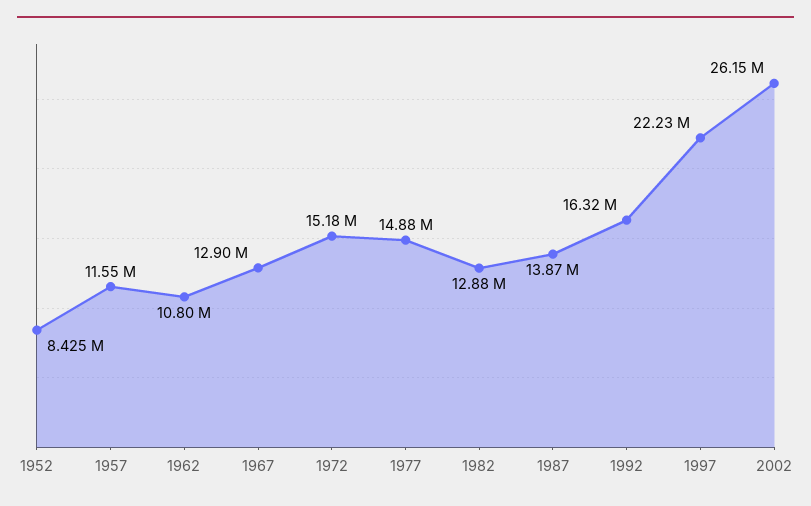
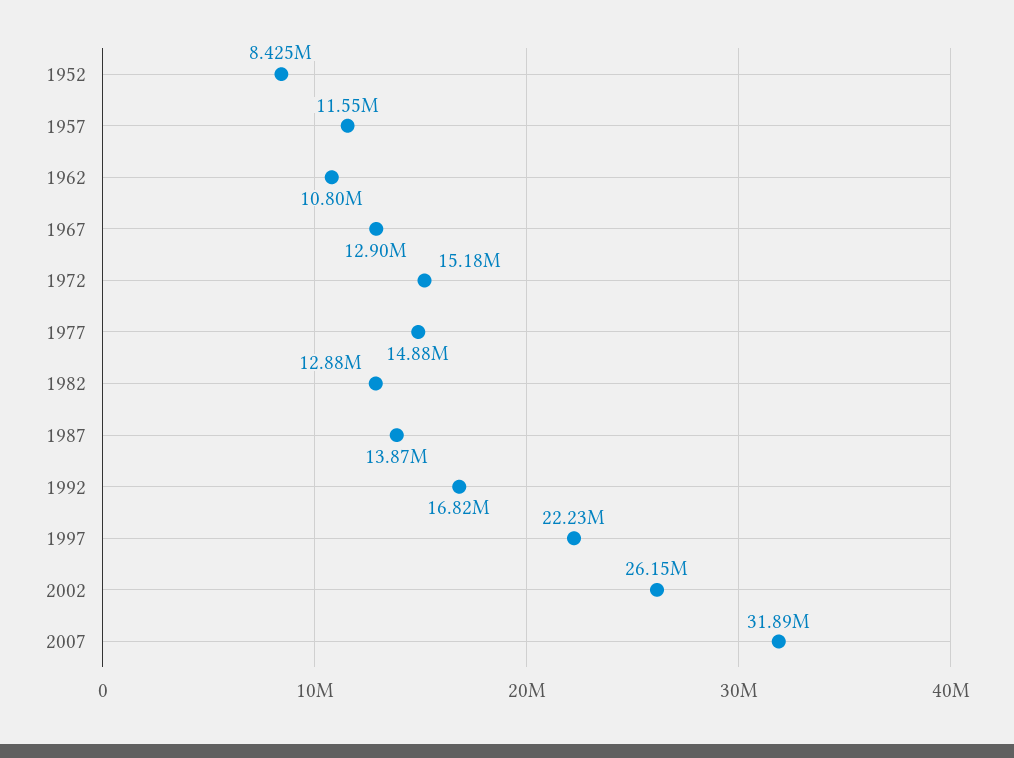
1992: 16320000 -> 16820000
2007: none -> 31890000

